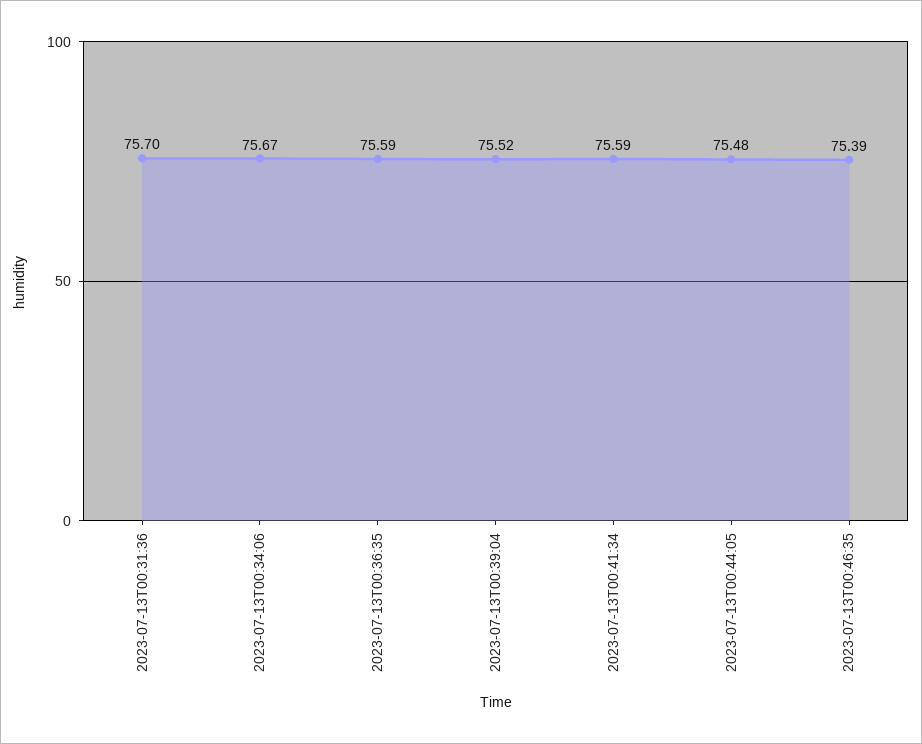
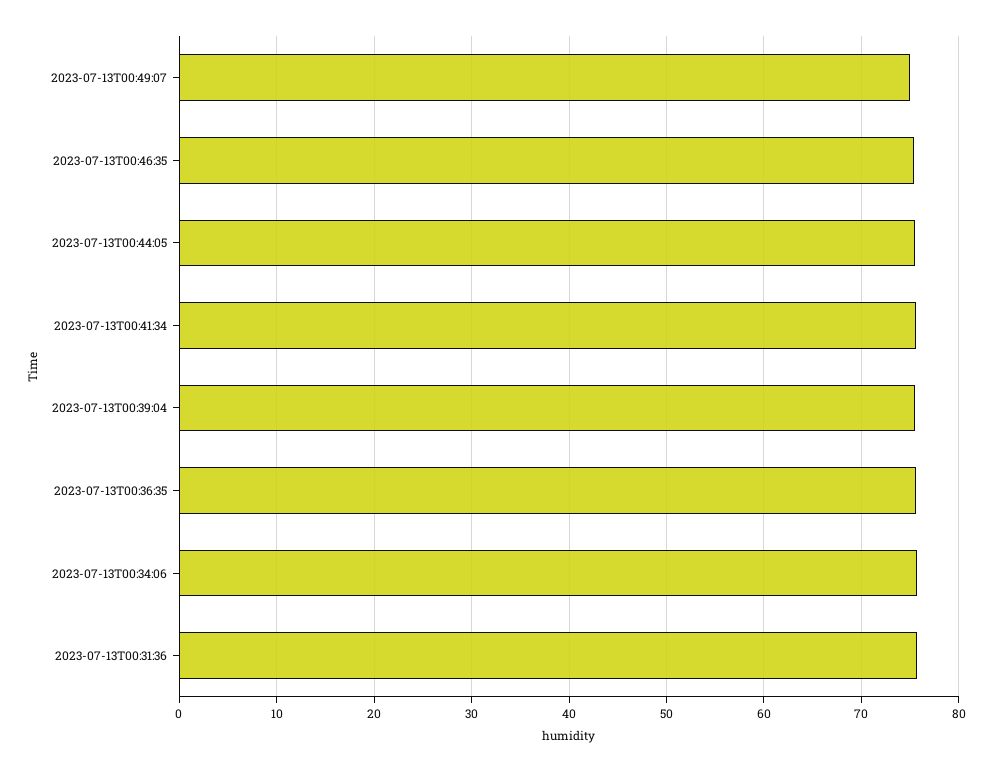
2023-07-13T00:49:07: none -> 75

